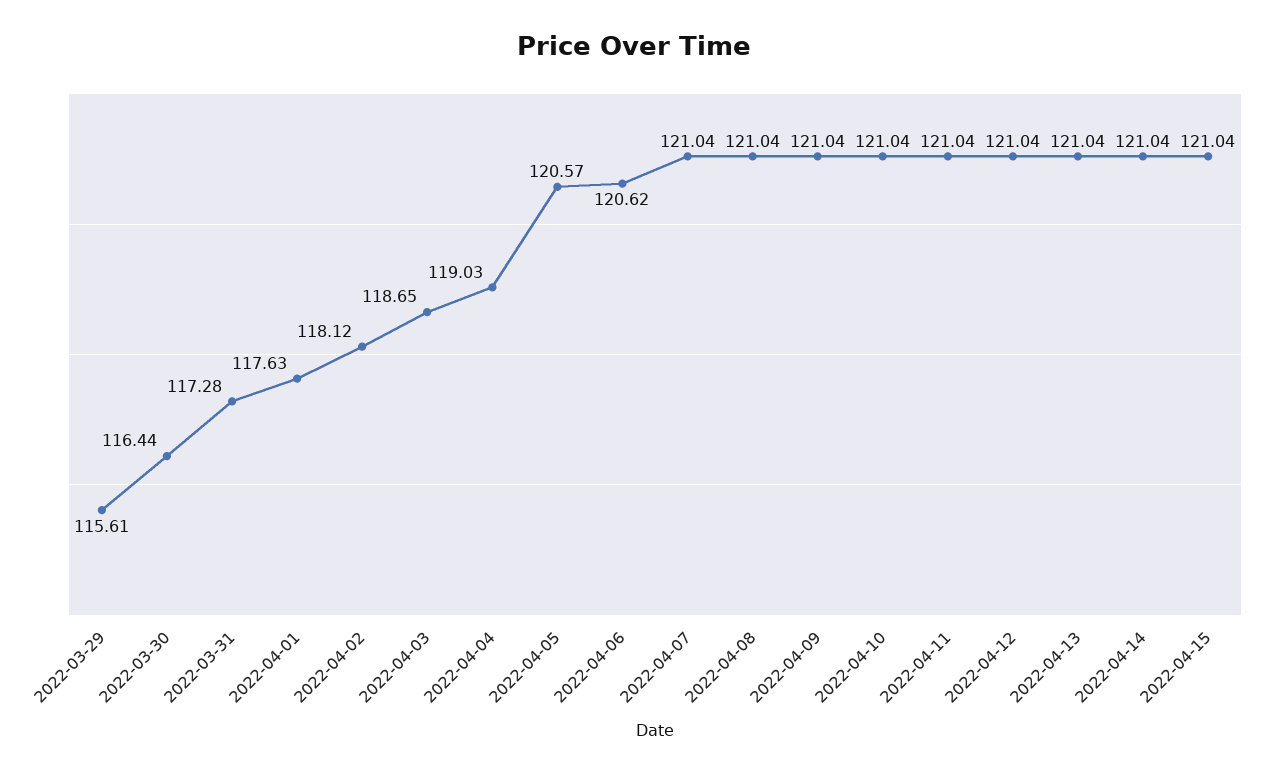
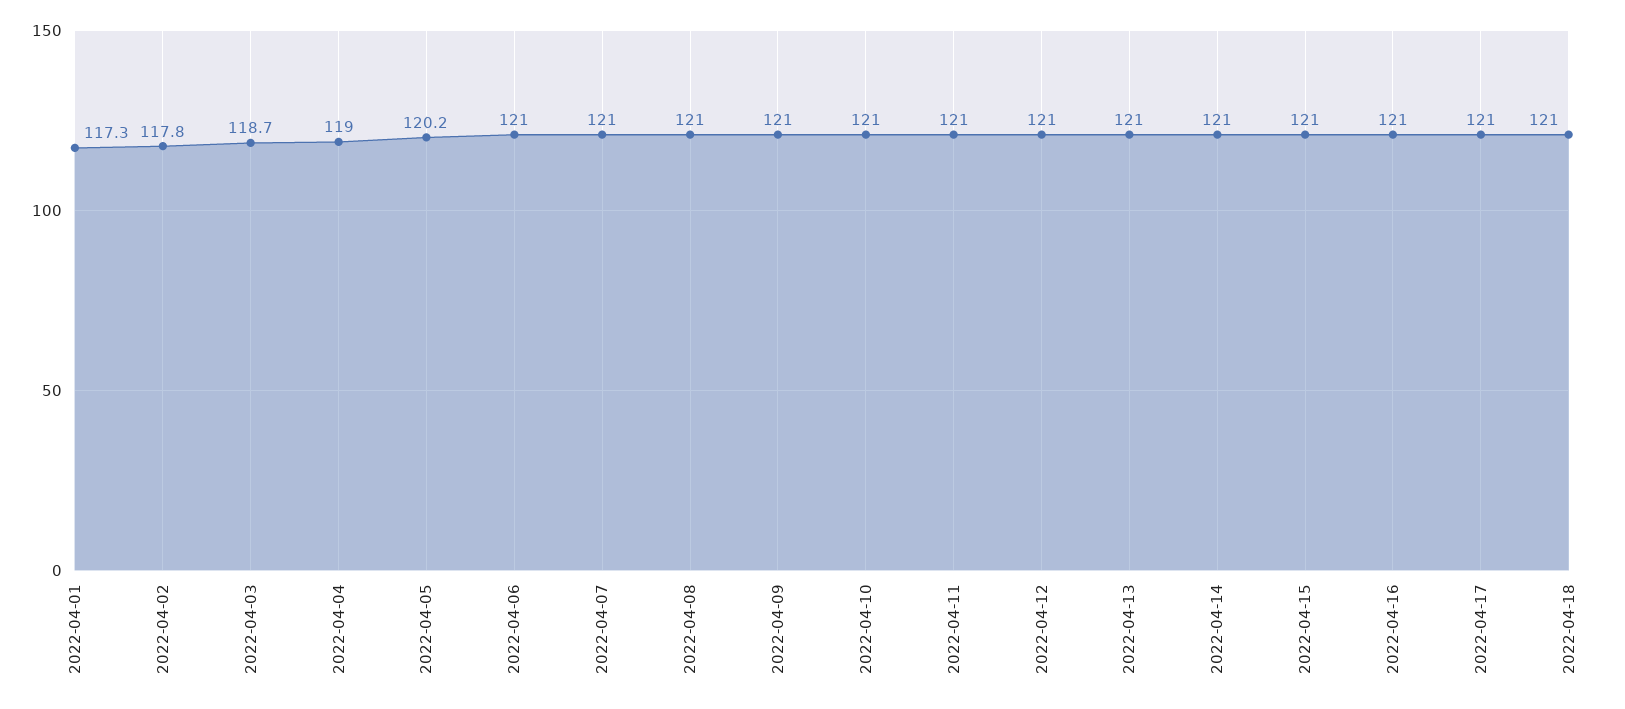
2022-03-29: 115.61 -> none
2022-03-30: 116.44 -> none
2022-03-31: 117.28 -> none
2022-04-01: 117.63 -> 117.3
2022-04-02: 118.12 -> 117.8
2022-04-05: 120.57 -> 120.2
2022-04-06: 120.62 -> 121
2022-04-16: none -> 121
2022-04-17: none -> 121
2022-04-18: none -> 121

